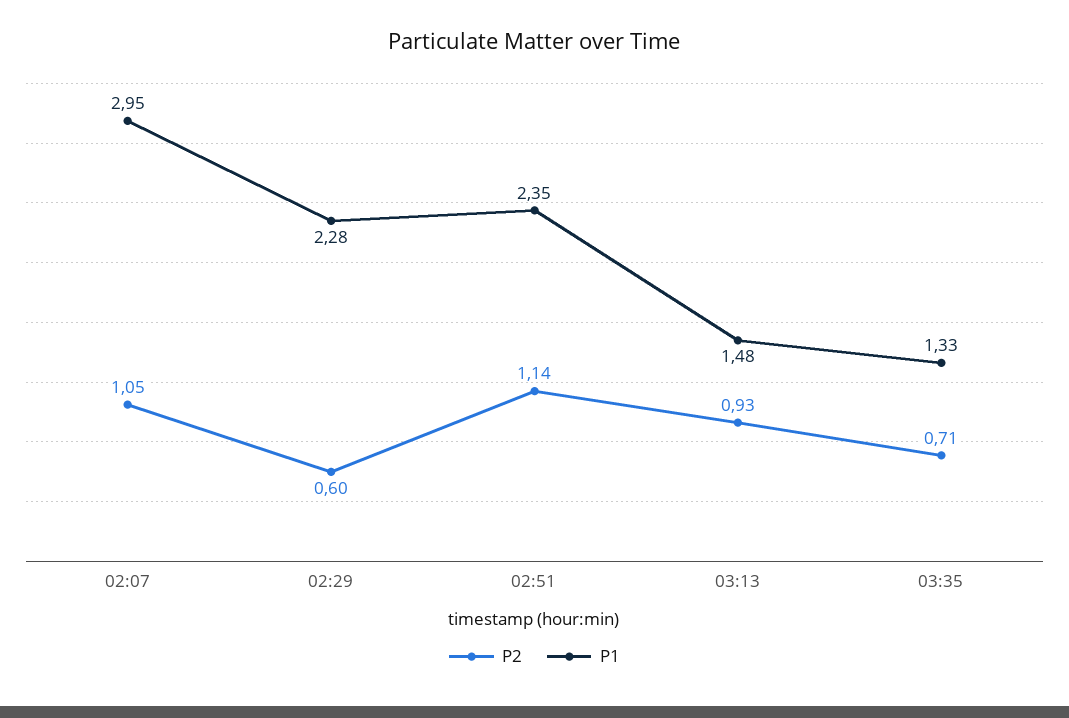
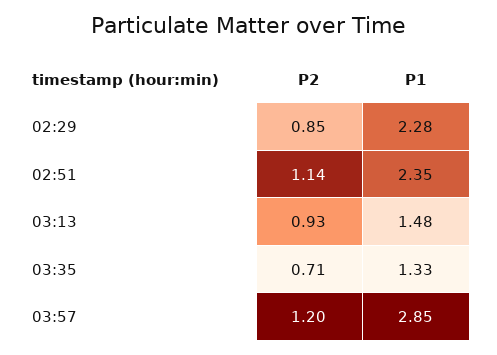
P2, 02:07: 1.05 -> none
P1, 02:07: 2.95 -> none
P2, 02:29: 0.6 -> 0.85
P2, 03:57: none -> 1.2
P1, 03:57: none -> 2.85

